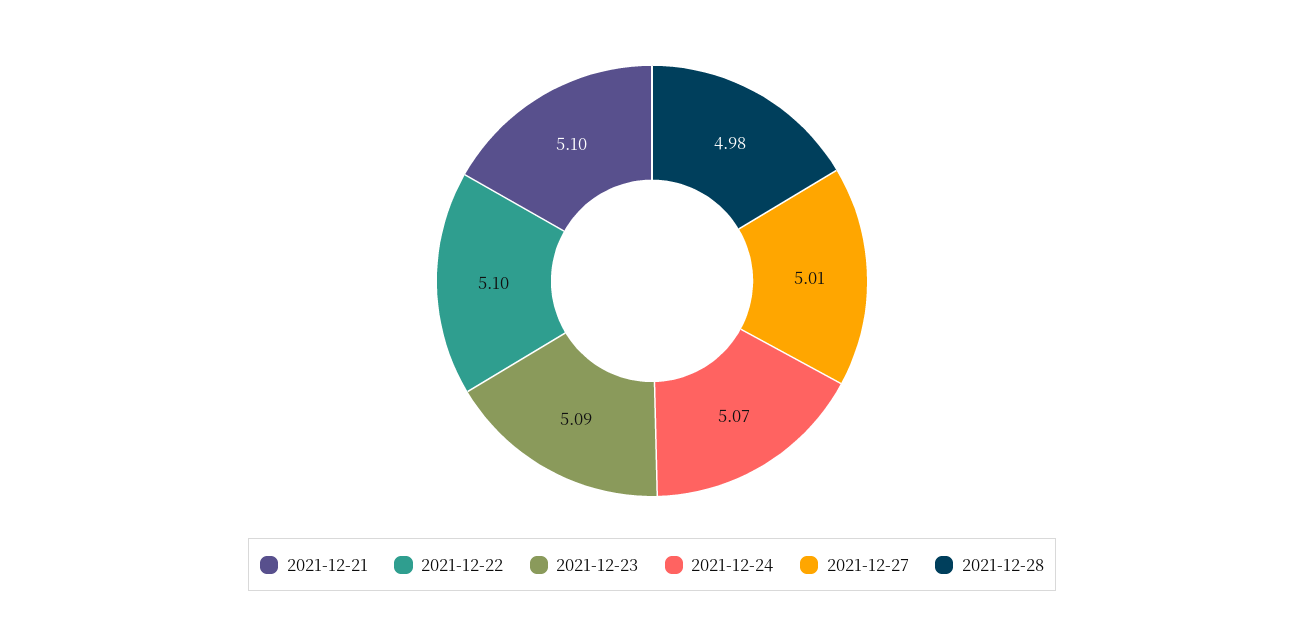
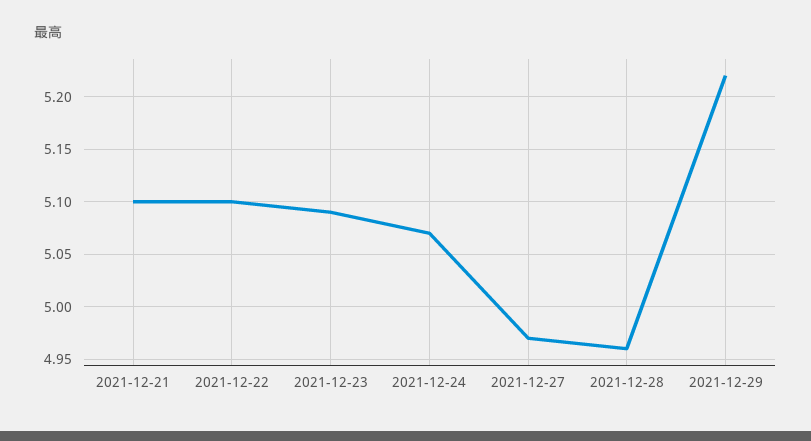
2021-12-27: 5.01 -> 4.97
2021-12-28: 4.98 -> 4.96
2021-12-29: none -> 5.22

